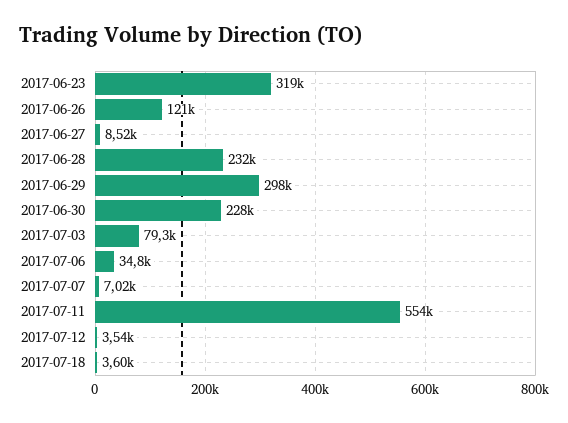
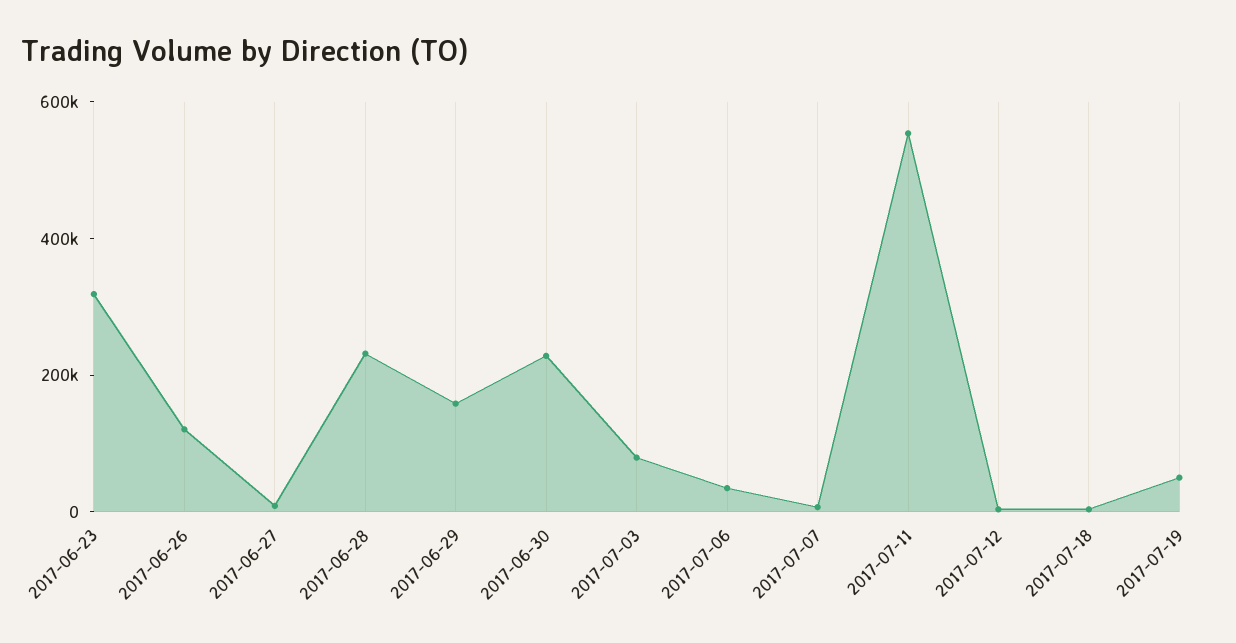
2017-06-29: 298000 -> 150000
2017-07-19: none -> 50000

